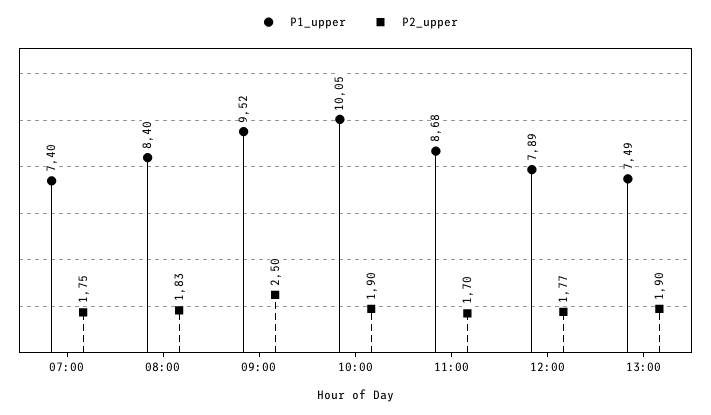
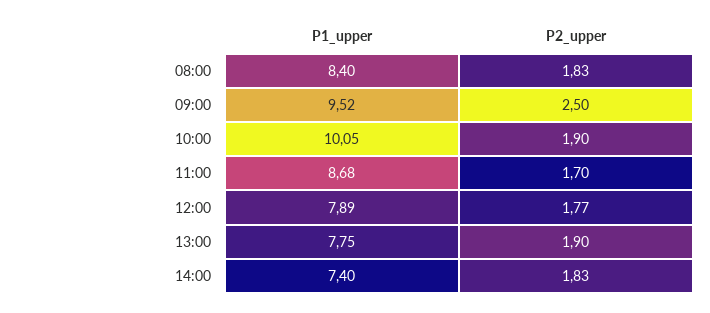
P1_upper, 07:00: 7.4 -> none
P2_upper, 07:00: 1.75 -> none
P1_upper, 13:00: 7.49 -> 7.75
P1_upper, 14:00: none -> 7.4
P2_upper, 14:00: none -> 1.83

